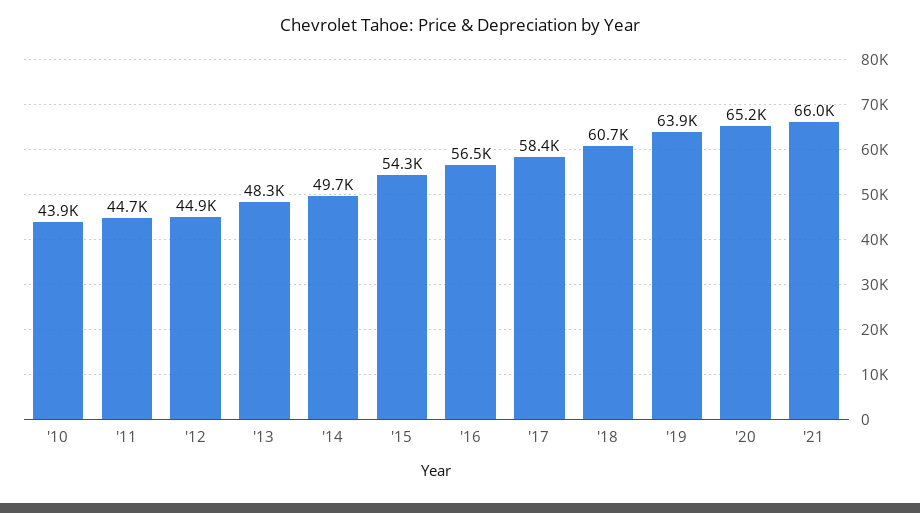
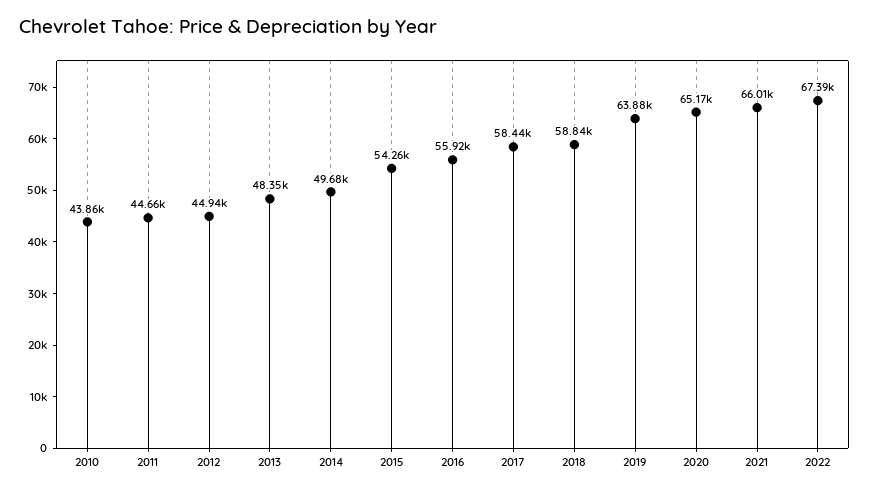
'16: 56500 -> 55920
'18: 60700 -> 58840
2022: none -> 67390

